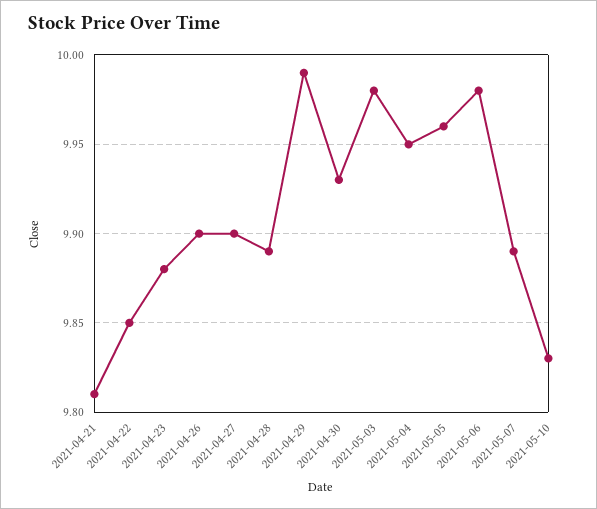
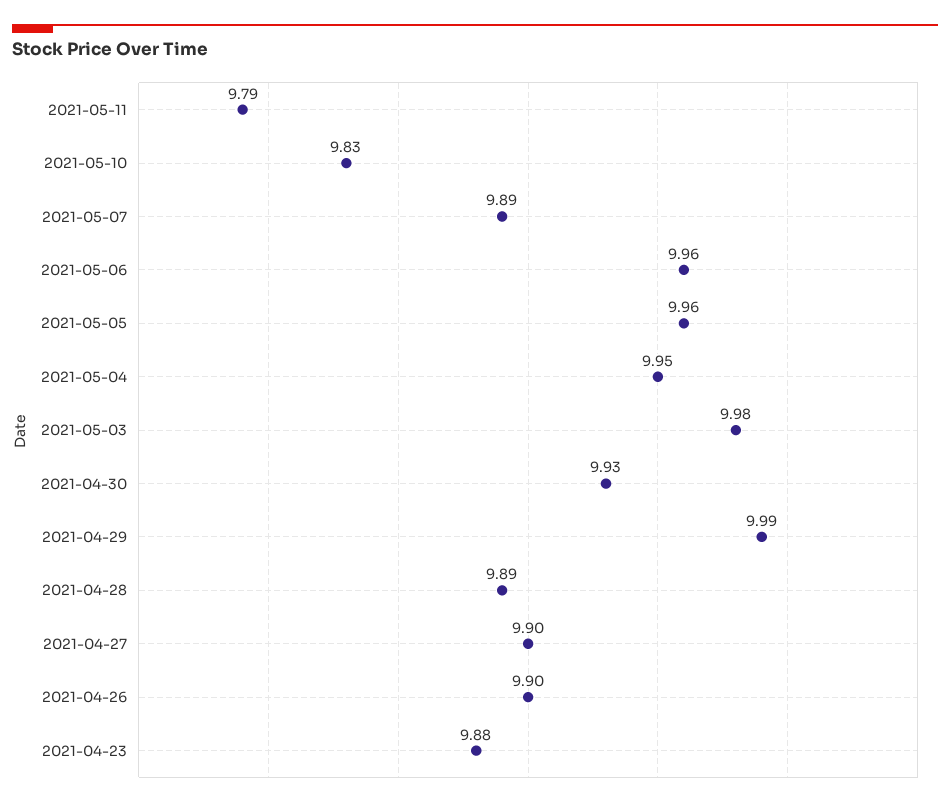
2021-04-21: 9.81 -> none
2021-04-22: 9.85 -> none
2021-05-06: 9.98 -> 9.96
2021-05-11: none -> 9.79

